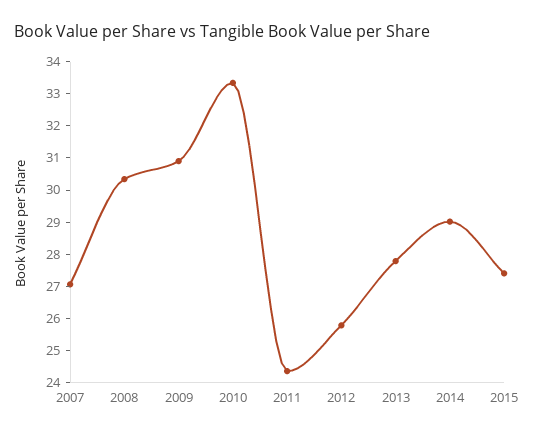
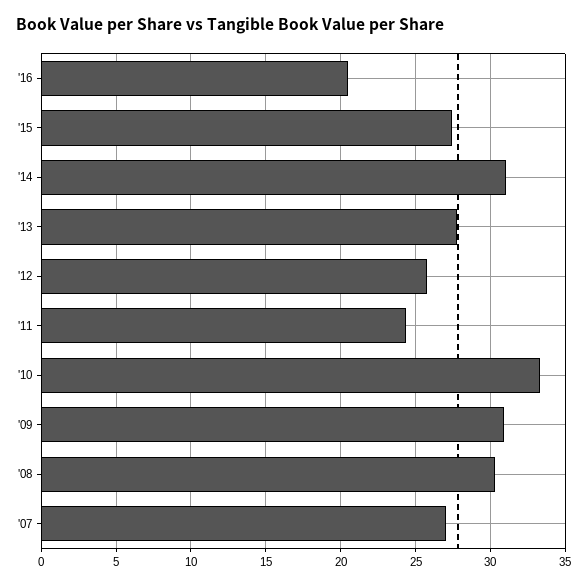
2014: 29 -> 31
'16: none -> 20.5

